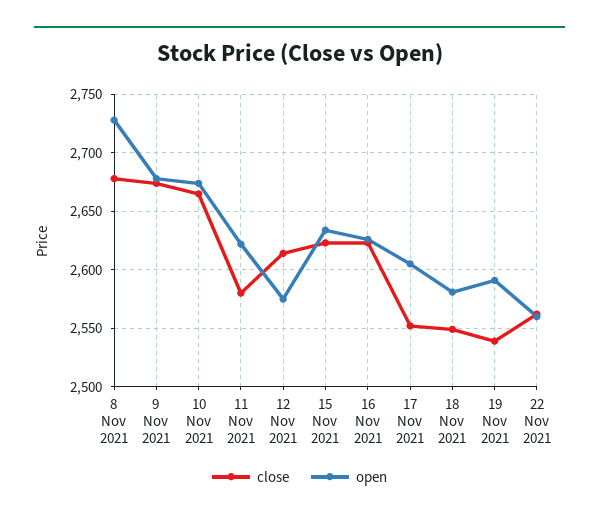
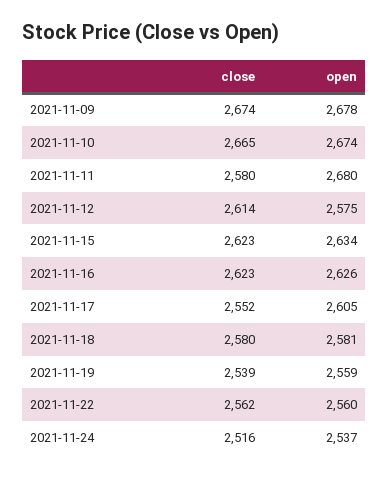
close, 8 Nov 2021: 2680 -> none
open, 8 Nov 2021: 2730 -> none
open, 11 Nov 2021: 2620 -> 2680
close, 18 Nov 2021: 2550 -> 2580
open, 19 Nov 2021: 2590 -> 2559
close, 2021-11-24: none -> 2516
open, 2021-11-24: none -> 2537

